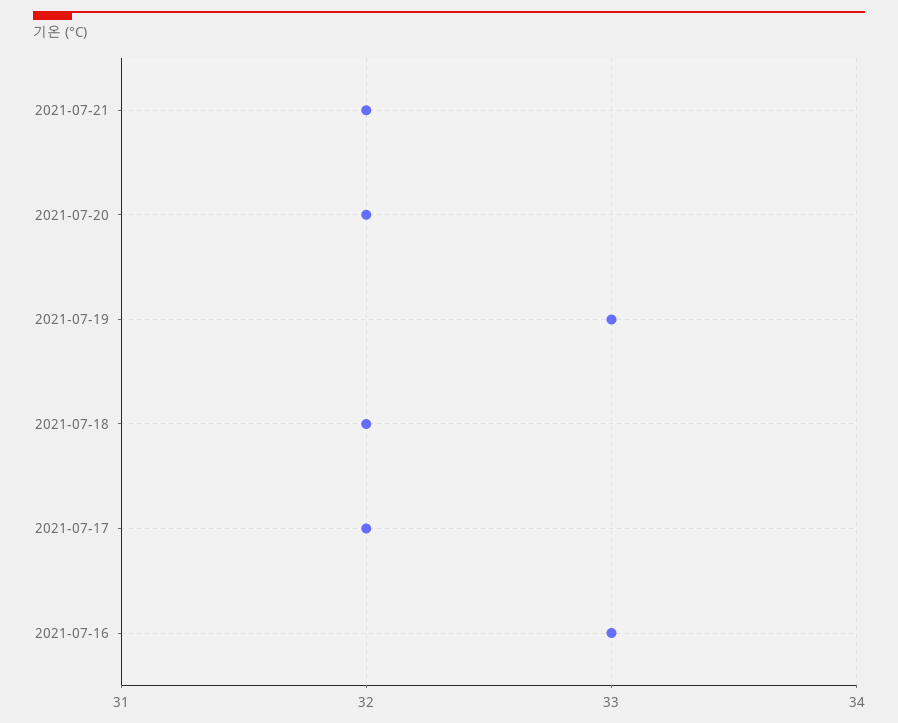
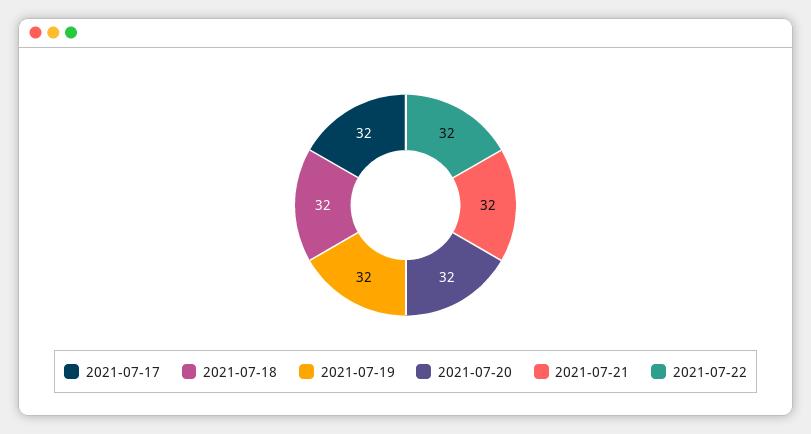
2021-07-19: 33 -> 32
2021-07-16: 33 -> none
2021-07-22: none -> 32

